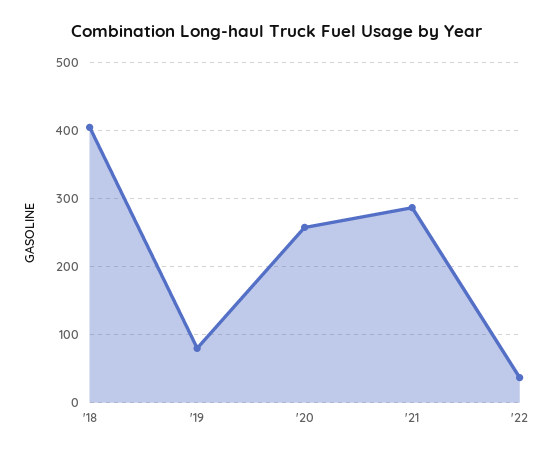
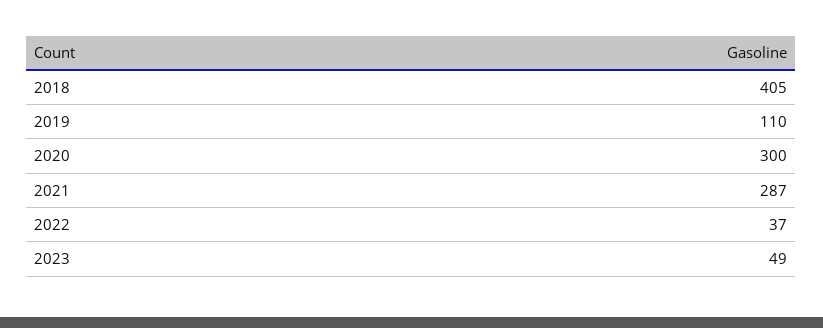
'19: 80 -> 110
'20: 260 -> 300
2023: none -> 49

